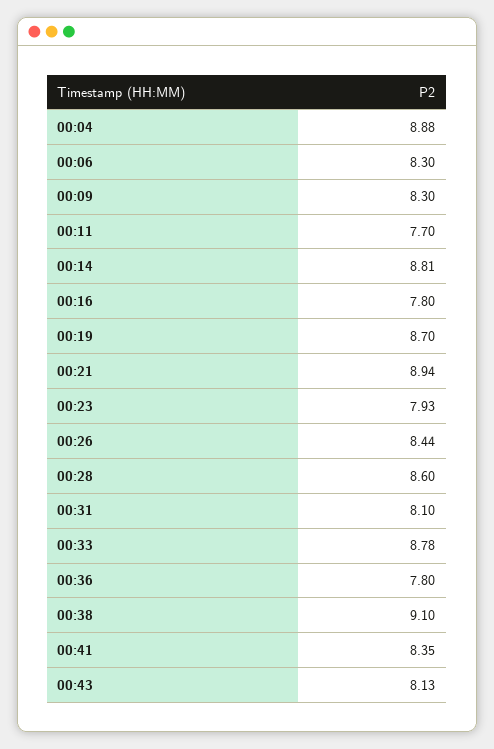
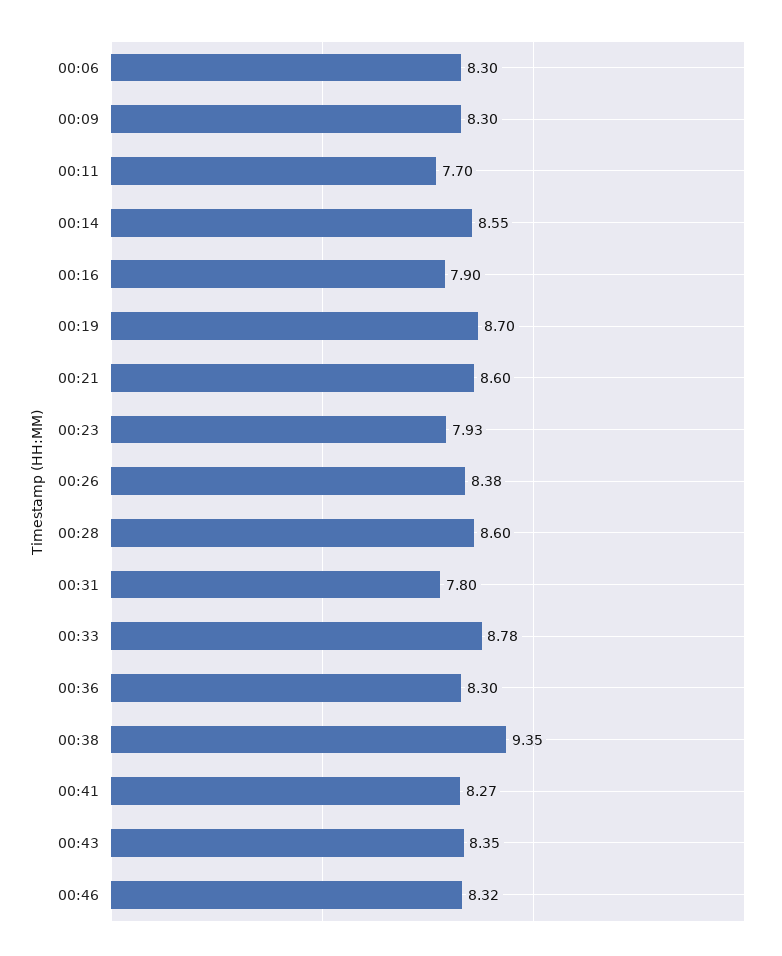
00:04: 8.88 -> none
00:14: 8.81 -> 8.55
00:16: 7.8 -> 7.9
00:21: 8.94 -> 8.6
00:26: 8.44 -> 8.38
00:31: 8.1 -> 7.8
00:36: 7.8 -> 8.3
00:38: 9.1 -> 9.35
00:41: 8.35 -> 8.27
00:43: 8.13 -> 8.35
00:46: none -> 8.32

